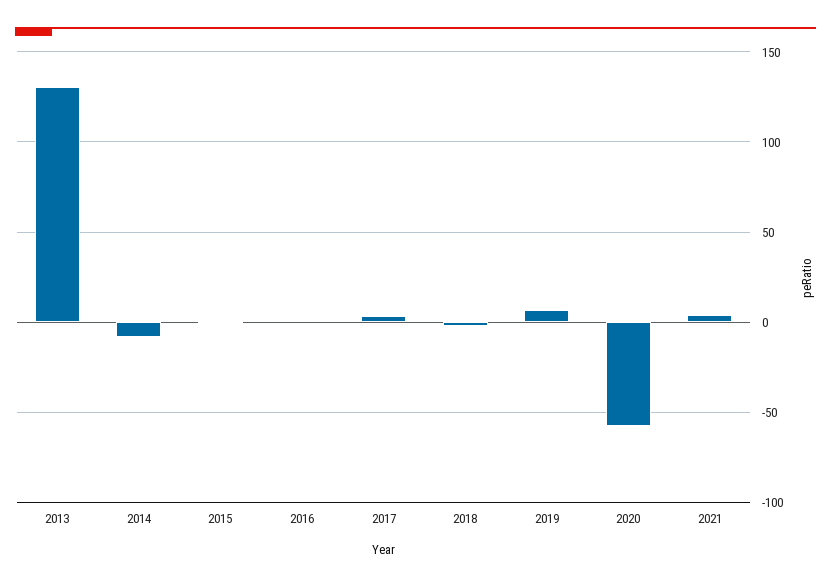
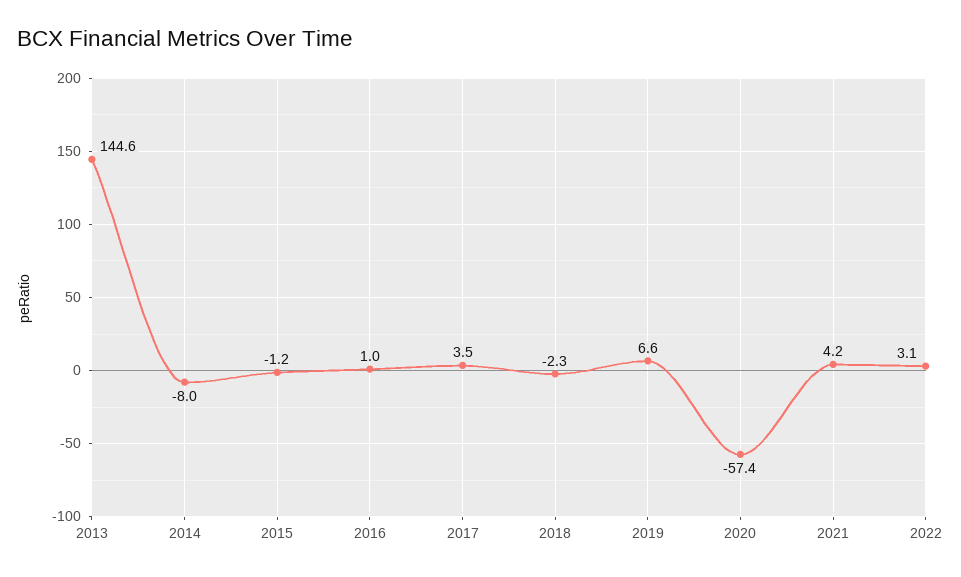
2013: 130 -> 144.6
2022: none -> 3.1

